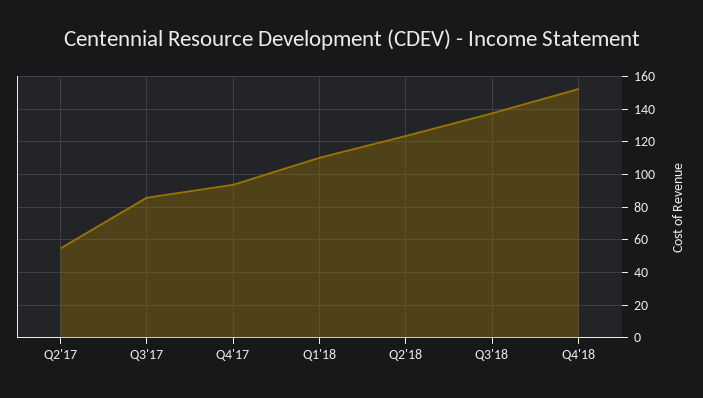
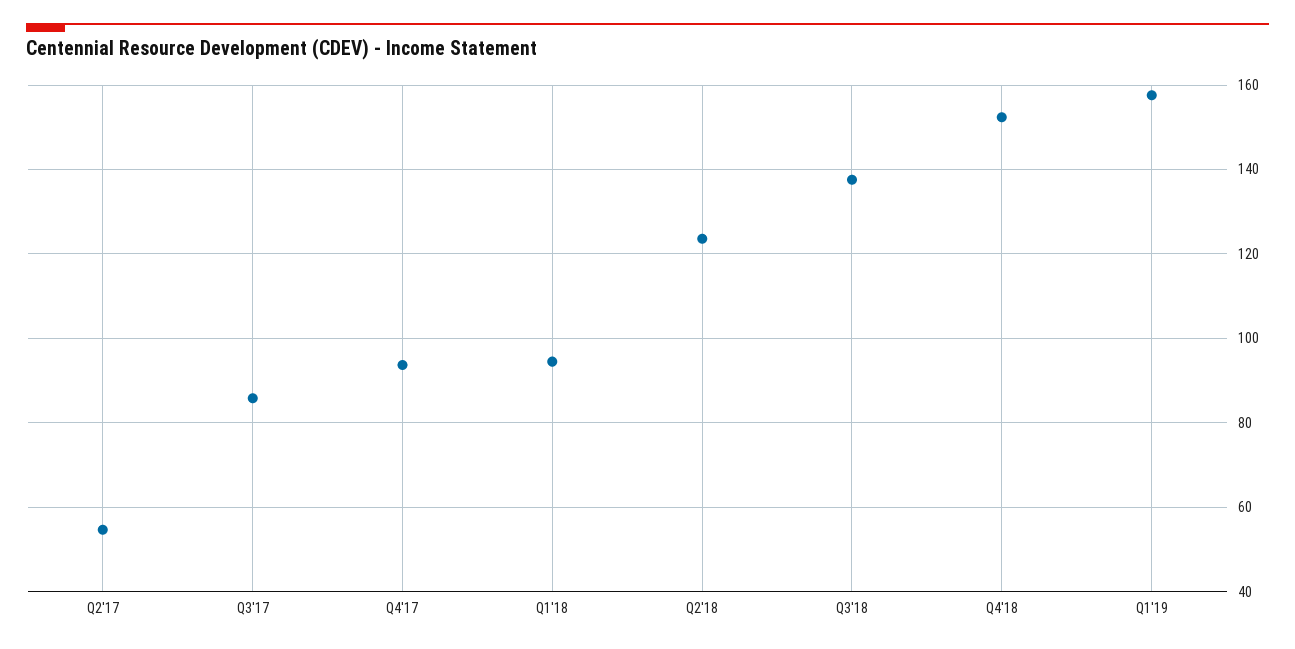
Q1'18: 110 -> 94
Q1'19: none -> 158

